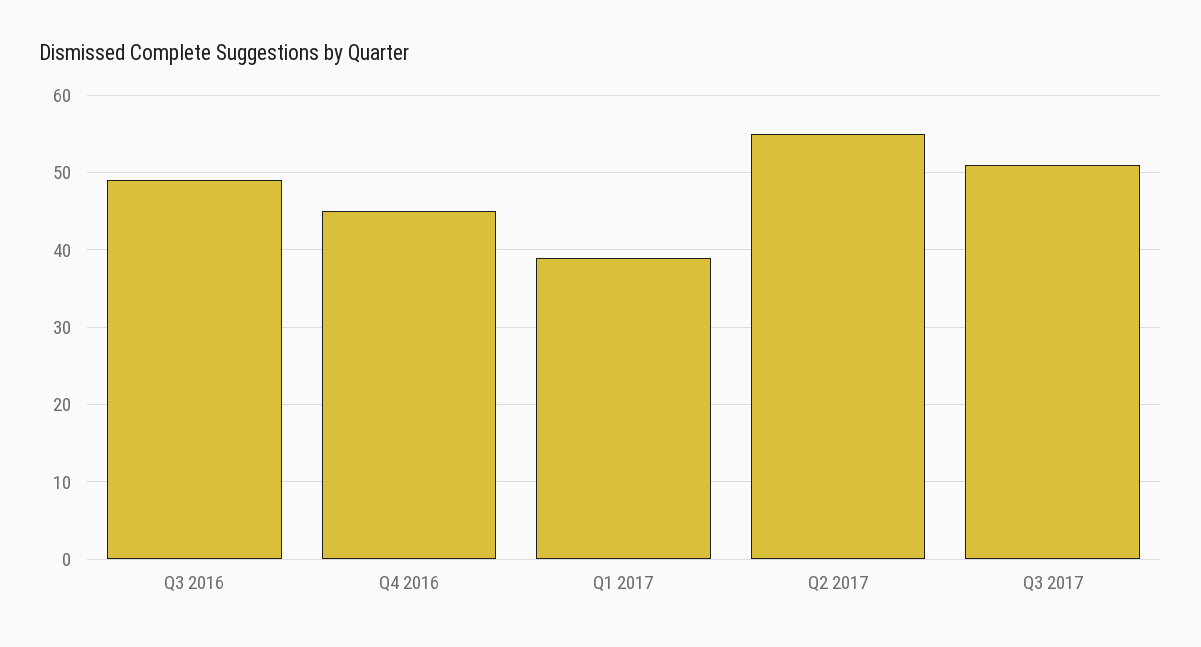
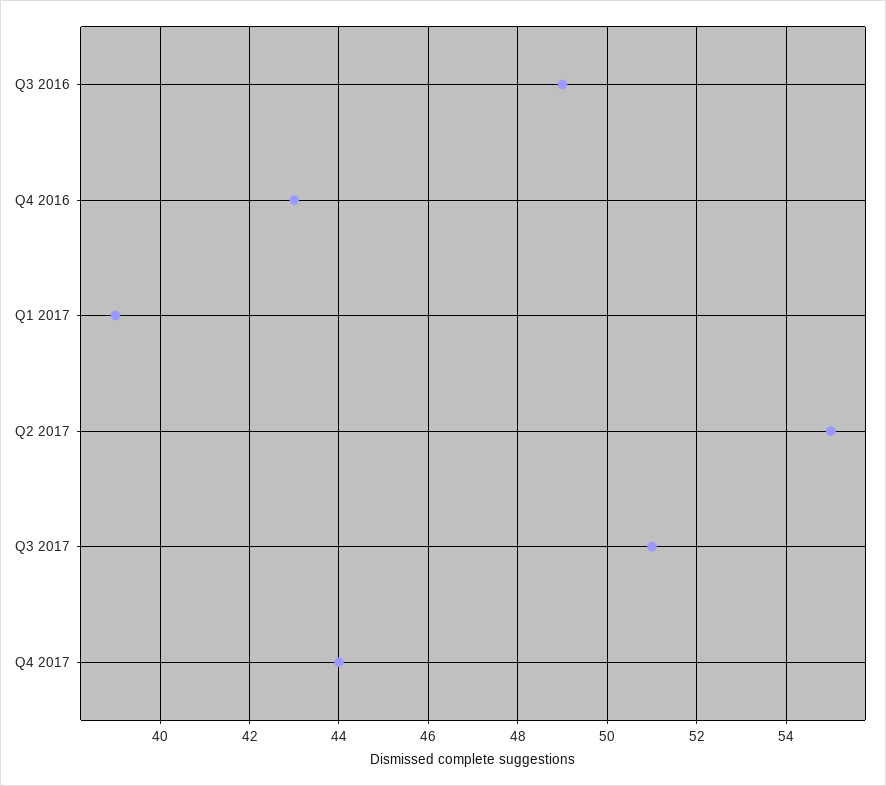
Q4 2016: 45 -> 43
Q4 2017: none -> 44

